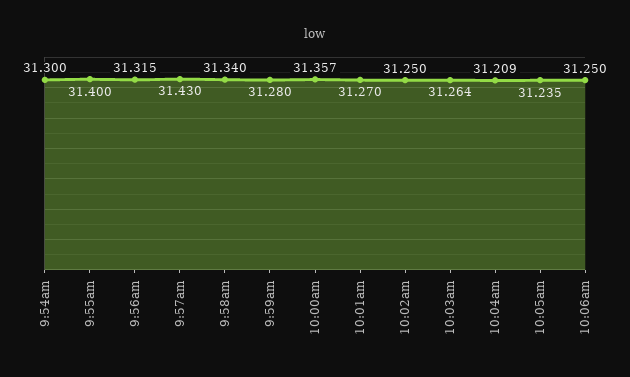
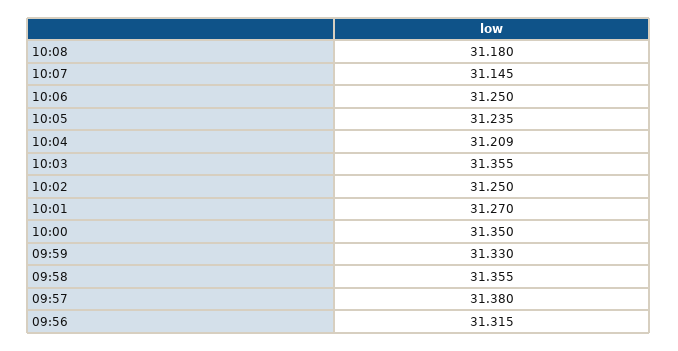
9:54am: 31.3 -> none
9:55am: 31.4 -> none
9:57am: 31.43 -> 31.38
9:58am: 31.34 -> 31.355
9:59am: 31.28 -> 31.33
10:00am: 31.357 -> 31.35
10:03am: 31.264 -> 31.355
10:08: none -> 31.18
10:07: none -> 31.145

